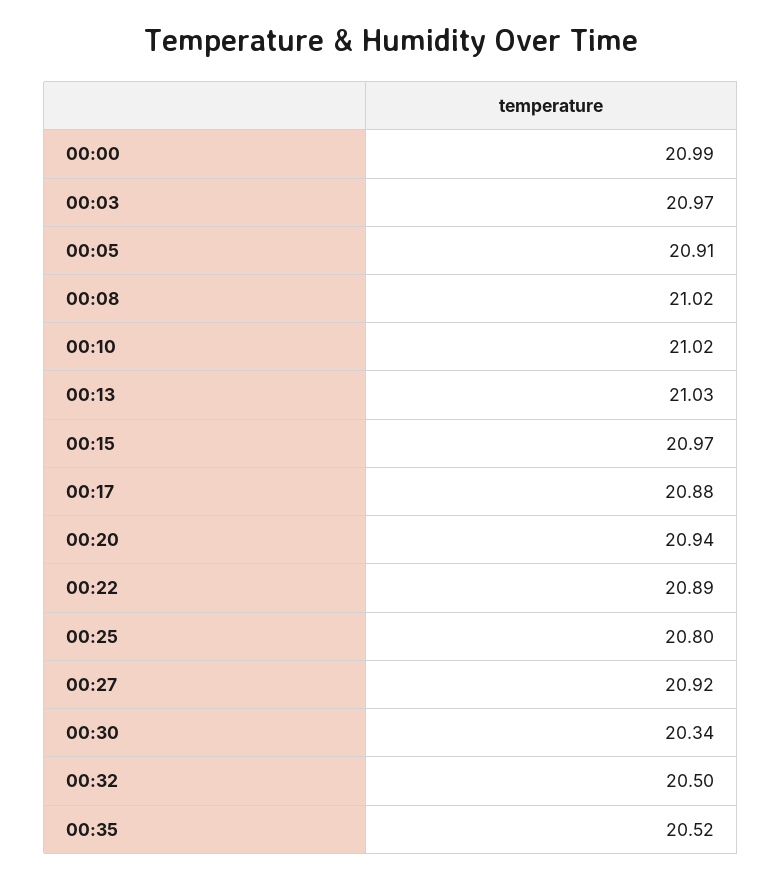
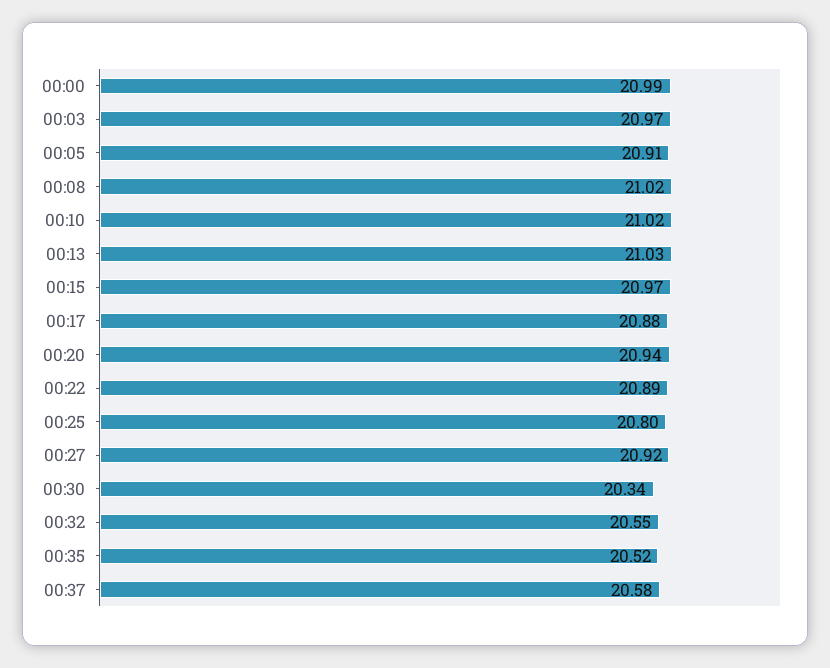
00:32: 20.5 -> 20.55
00:37: none -> 20.58

